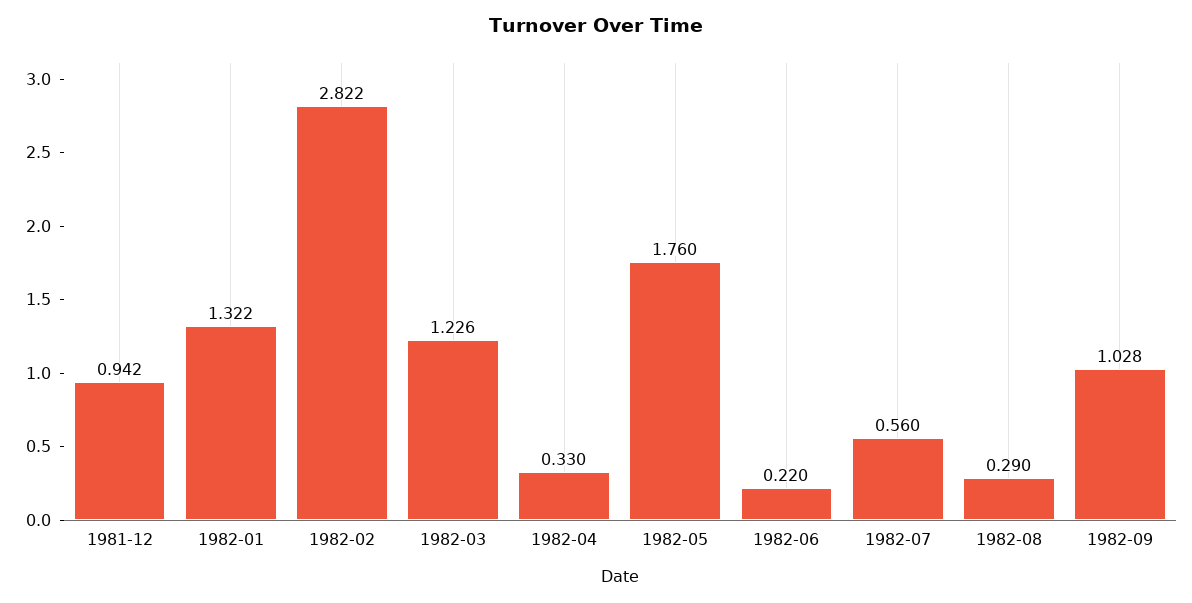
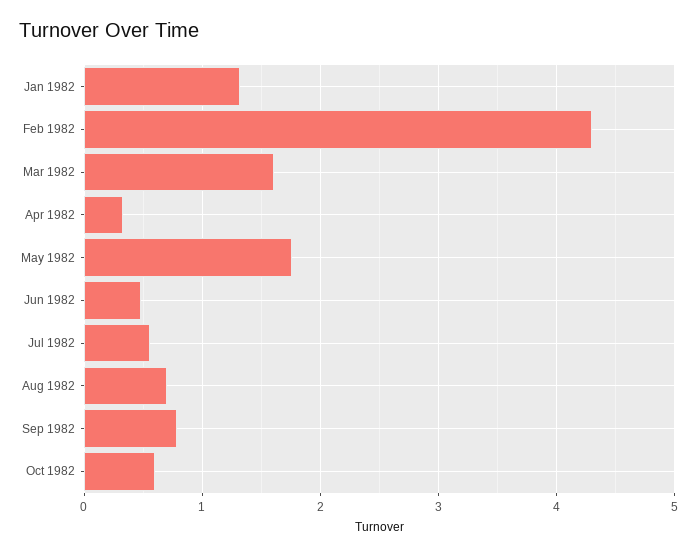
1981-12: 0.942 -> none
1982-02: 2.822 -> 4.3
1982-03: 1.226 -> 1.6
1982-06: 0.22 -> 0.5
1982-08: 0.29 -> 0.7
1982-09: 1.028 -> 0.8
Oct 1982: none -> 0.6

